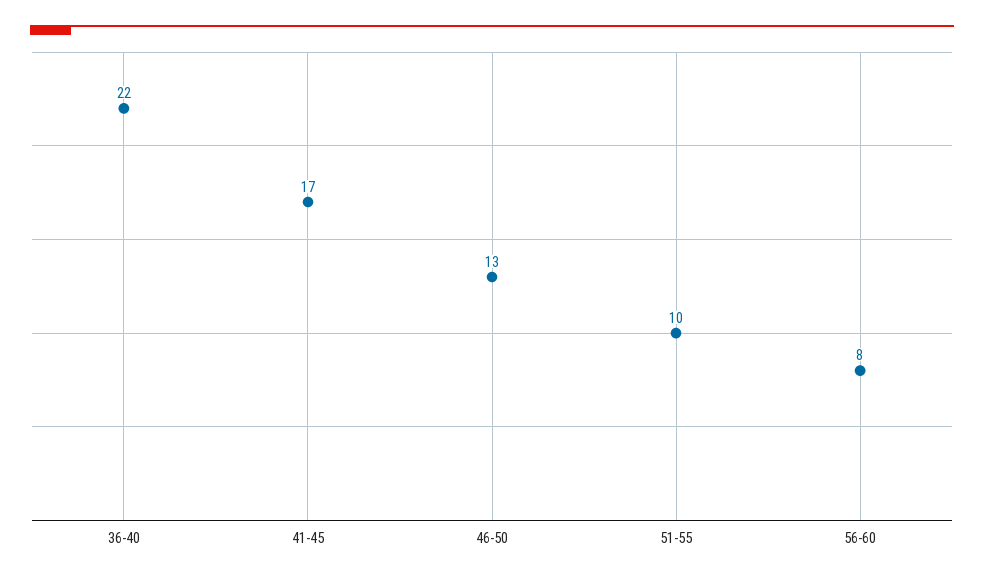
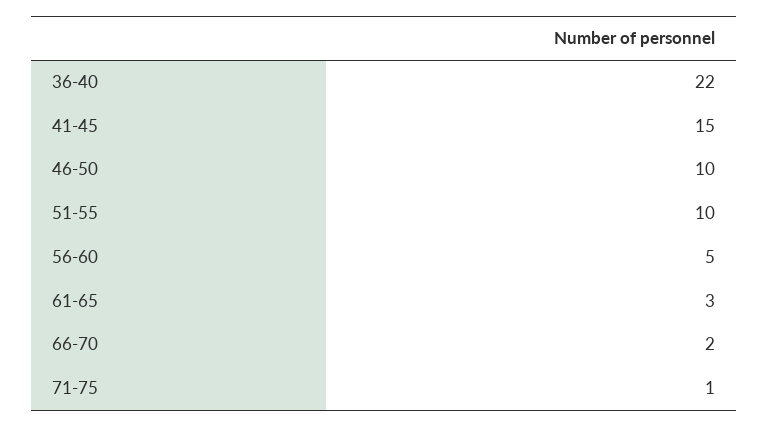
41-45: 17 -> 15
46-50: 13 -> 10
56-60: 8 -> 5
61-65: none -> 3
66-70: none -> 2
71-75: none -> 1

